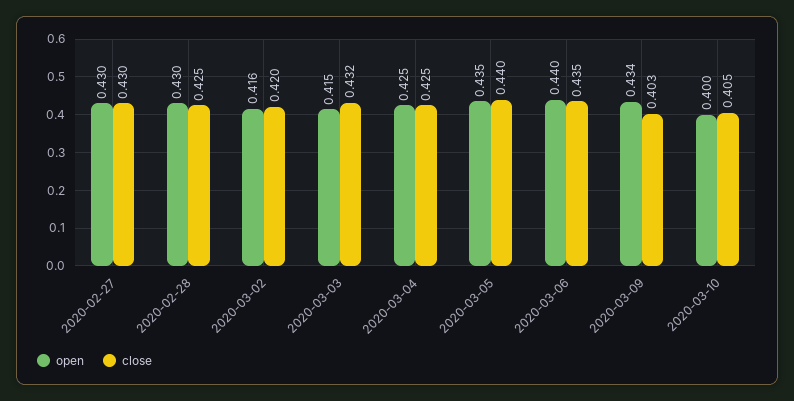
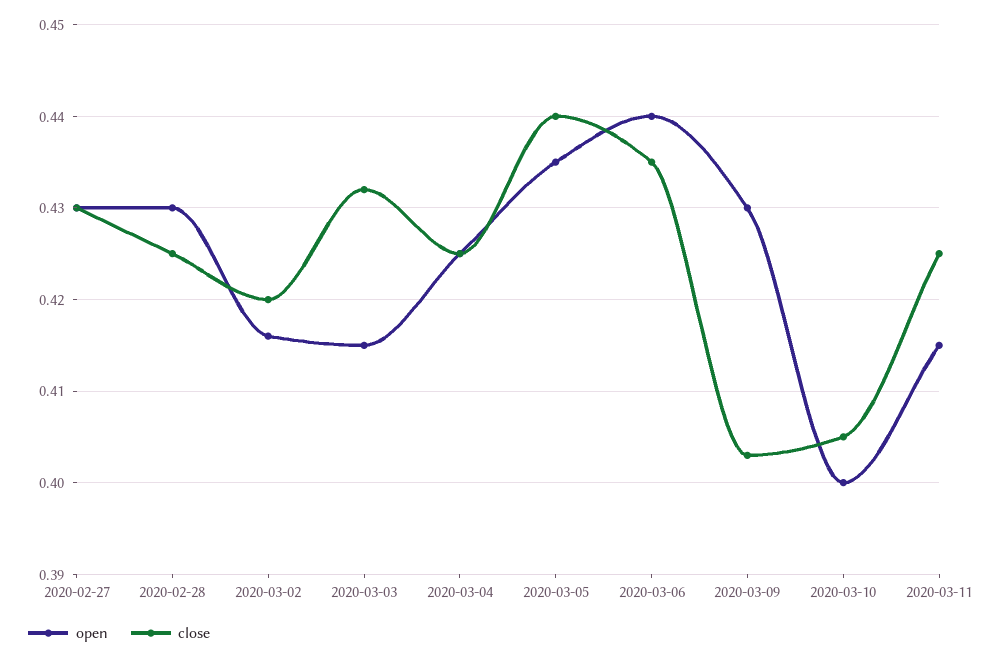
open, 2020-03-09: 0.434 -> 0.43
open, 2020-03-11: none -> 0.415
close, 2020-03-11: none -> 0.425

